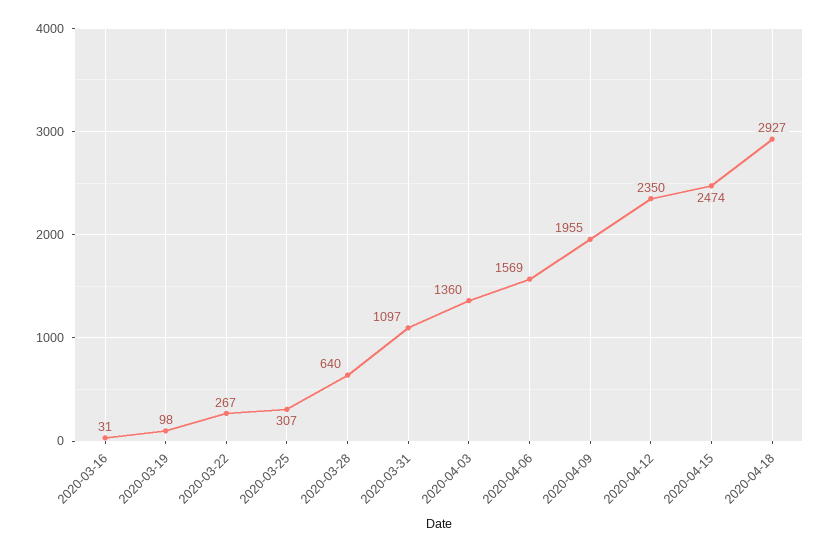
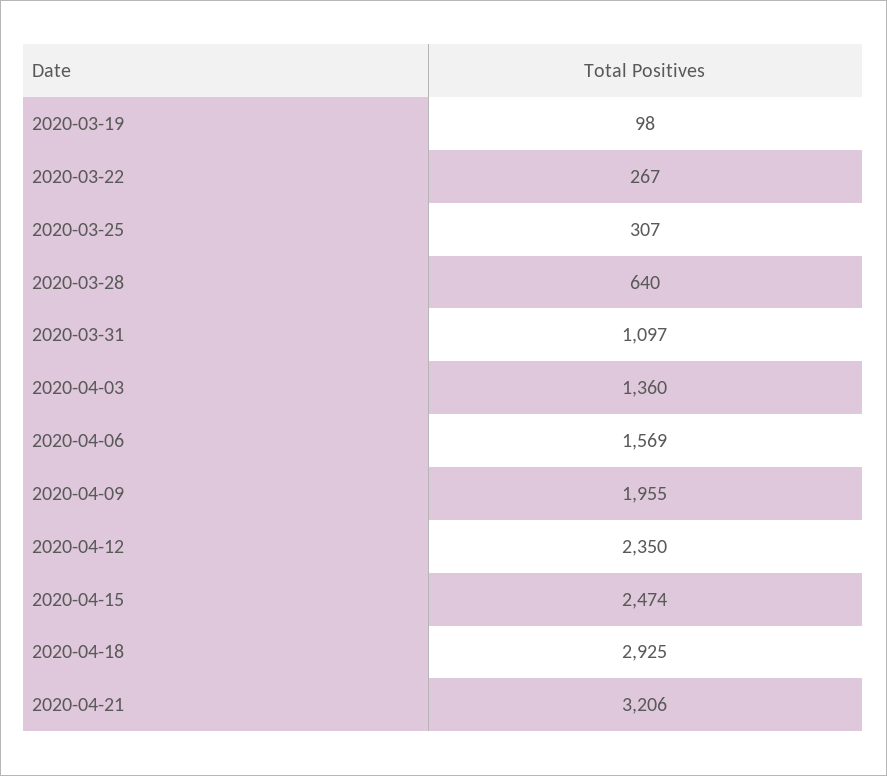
2020-03-16: 31 -> none
2020-04-18: 2927 -> 2925
2020-04-21: none -> 3206

